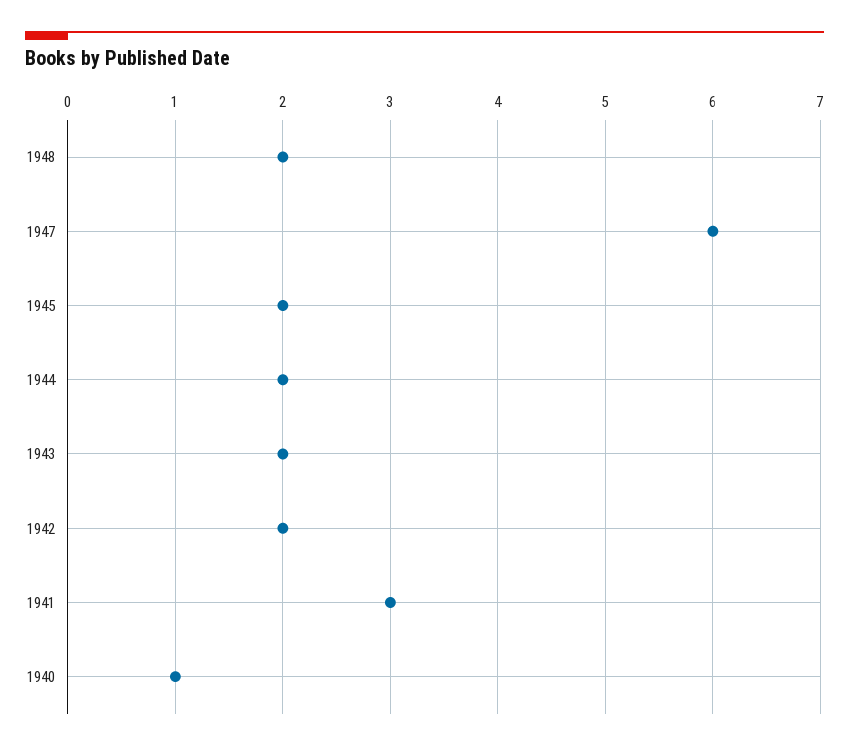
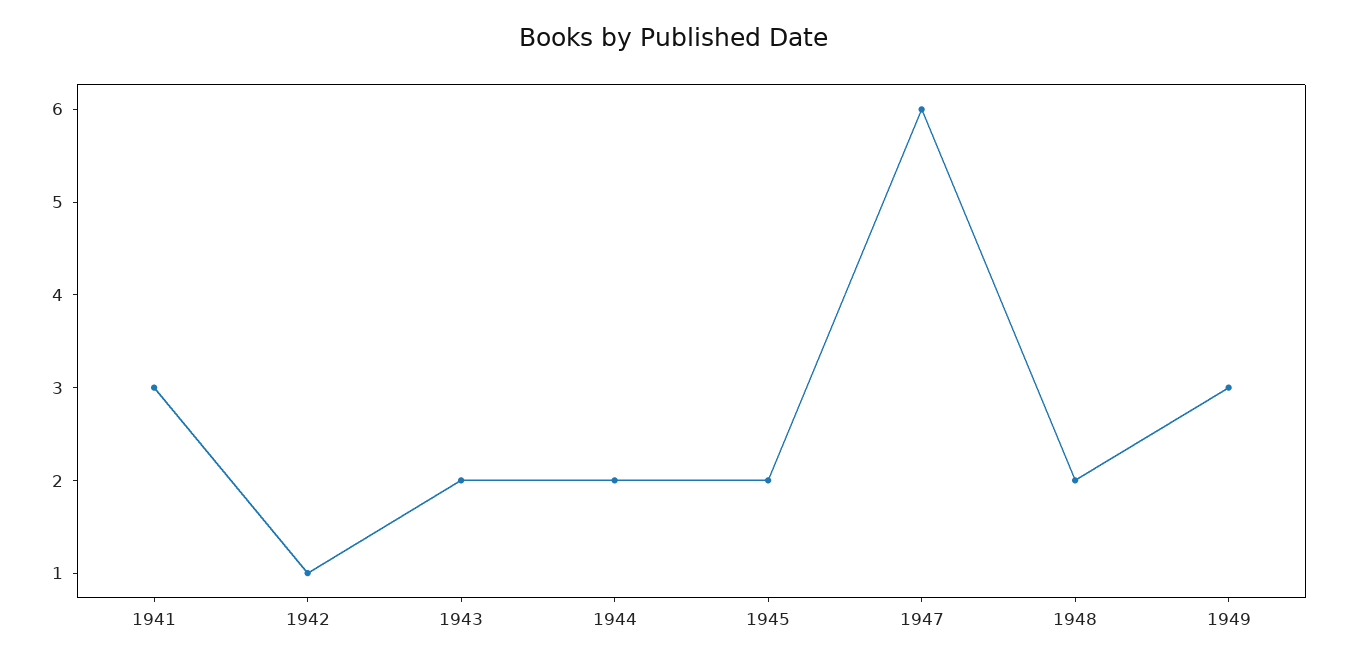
1942: 2 -> 1
1940: 1 -> none
1949: none -> 3

